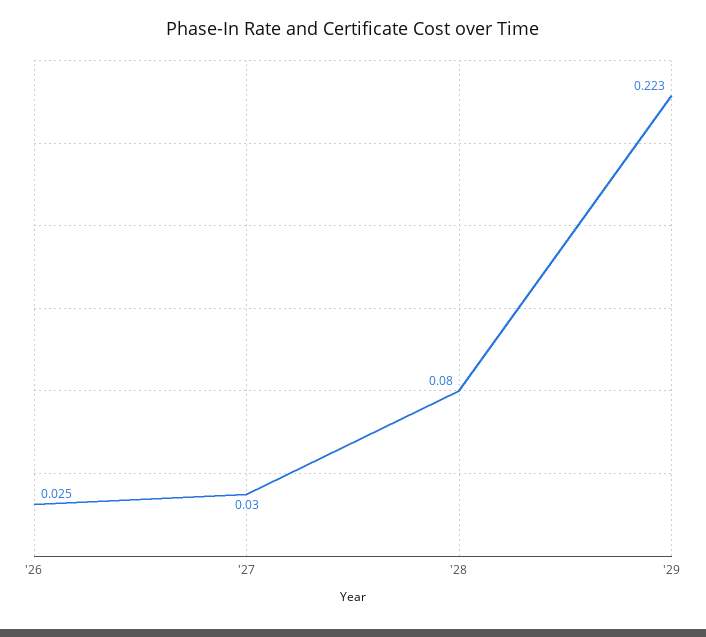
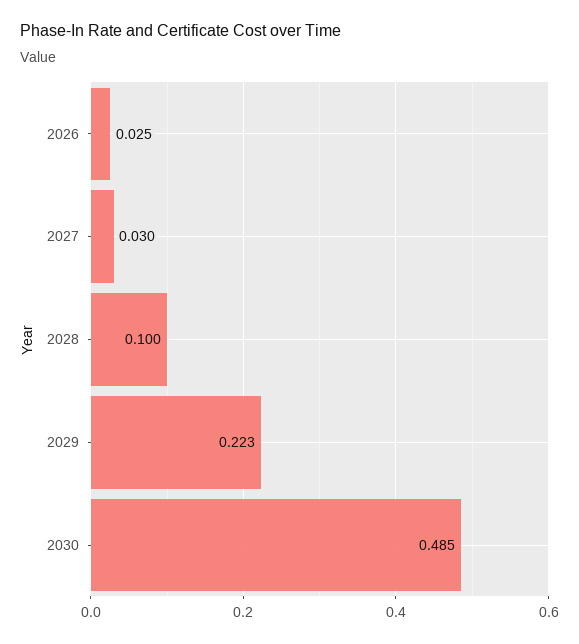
'28: 0.08 -> 0.1
2030: none -> 0.485

